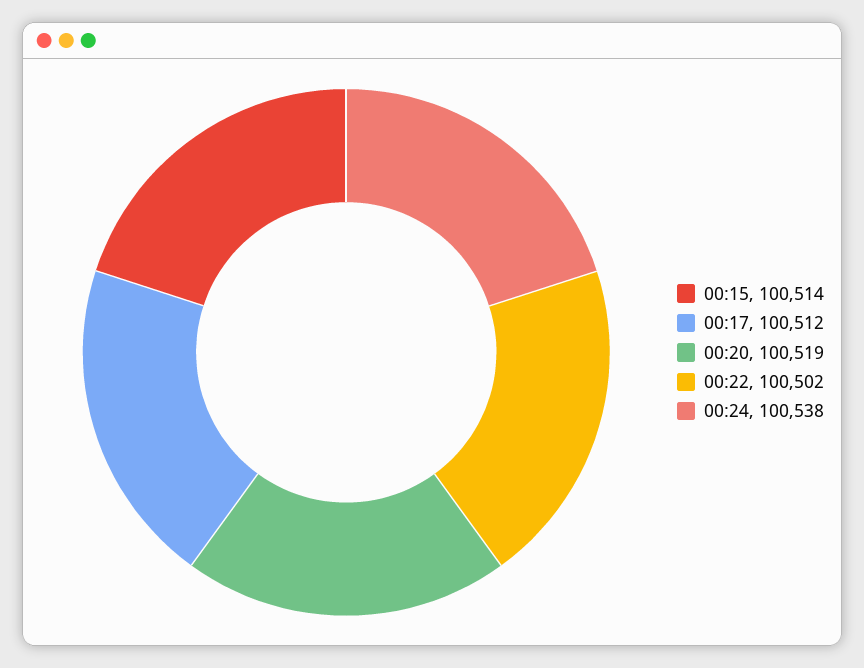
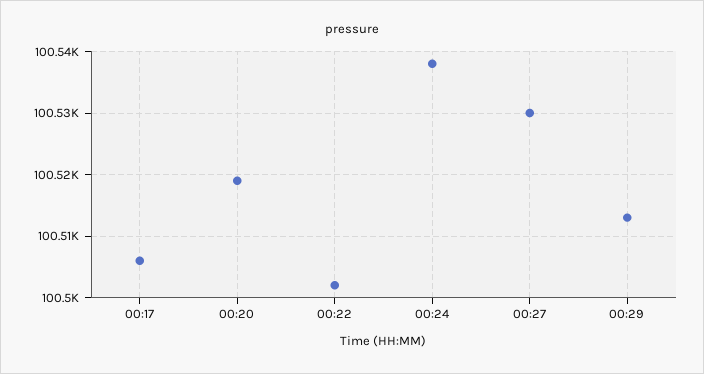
00:15: 100514 -> none
00:17: 100512 -> 100506
00:27: none -> 100530
00:29: none -> 100513

